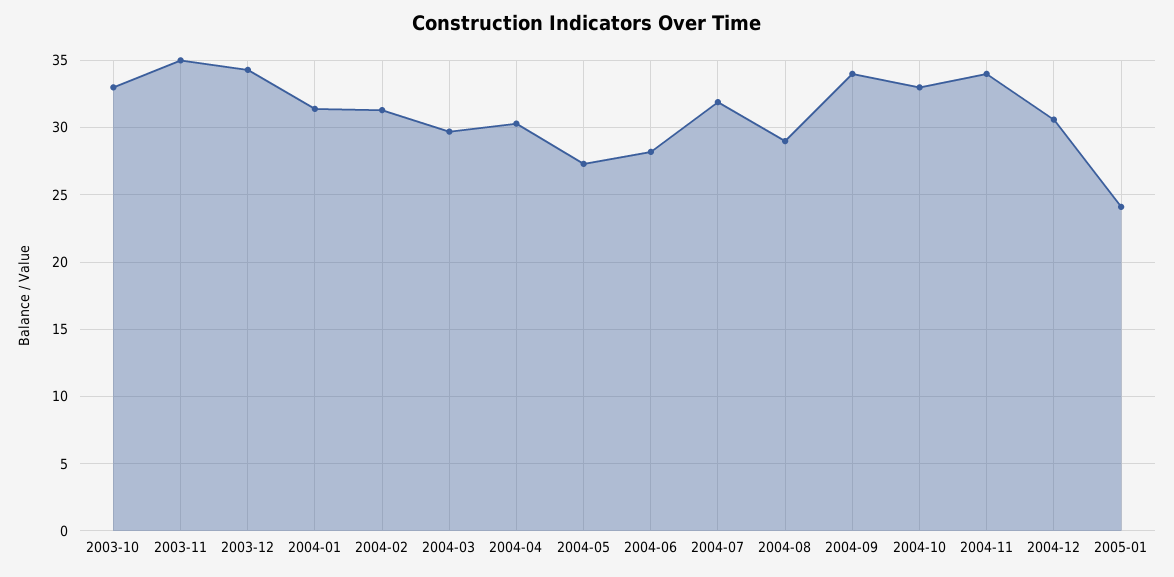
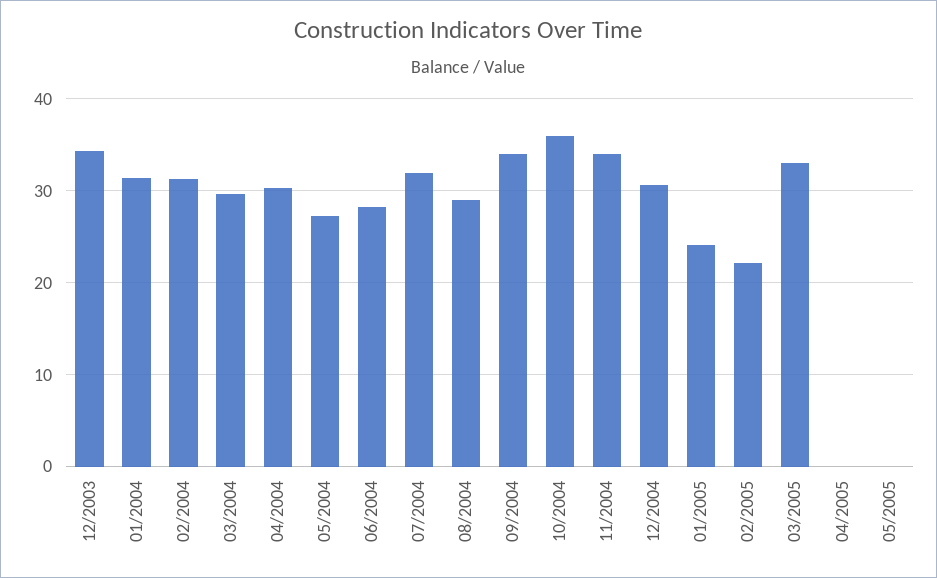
2003-10: 33 -> none
2003-11: 35 -> none
2004-10: 33 -> 36
02/2005: none -> 22
03/2005: none -> 33
04/2005: none -> 0
05/2005: none -> 0

